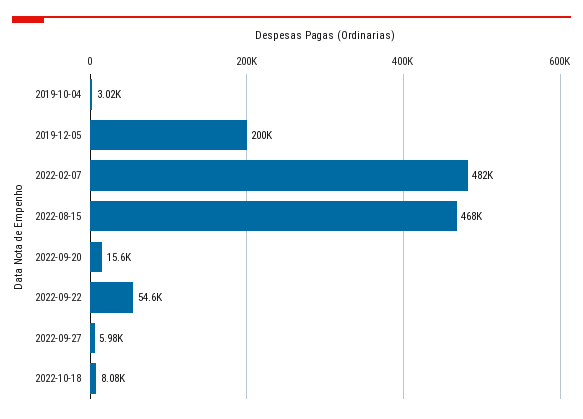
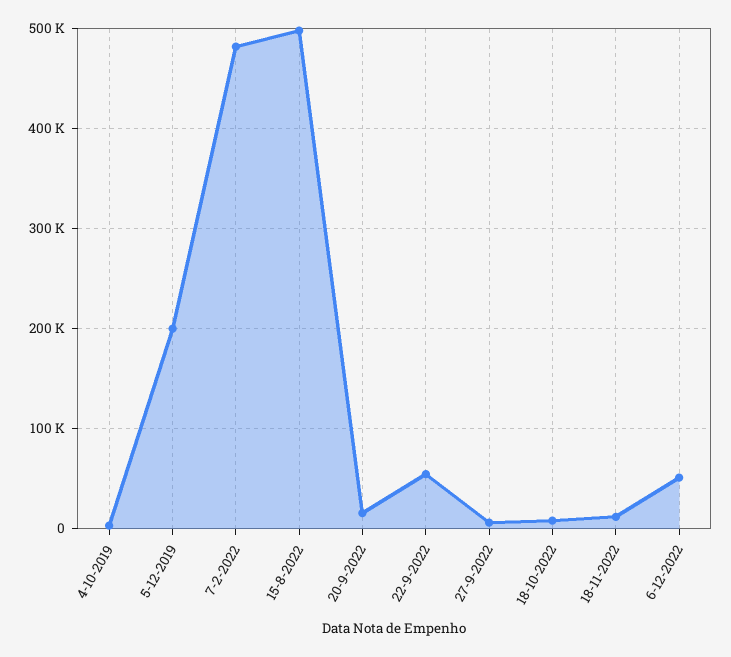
2022-08-15: 468000 -> 500000
18-11-2022: none -> 10000
6-12-2022: none -> 50000

